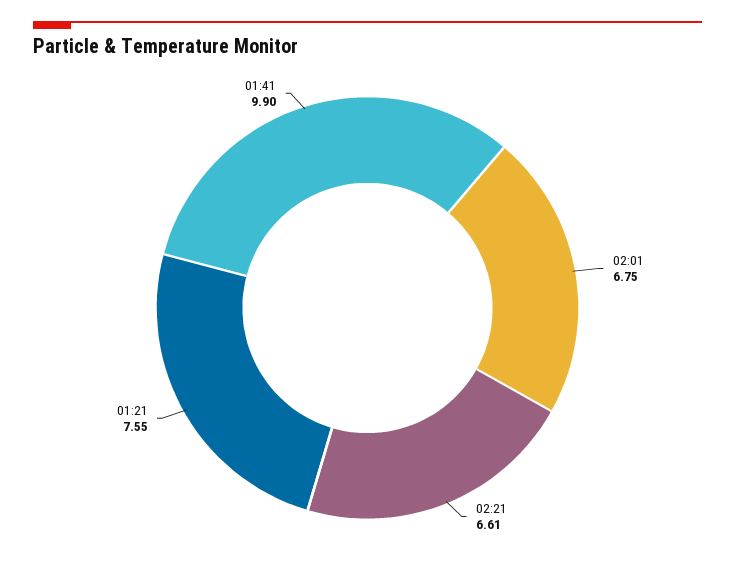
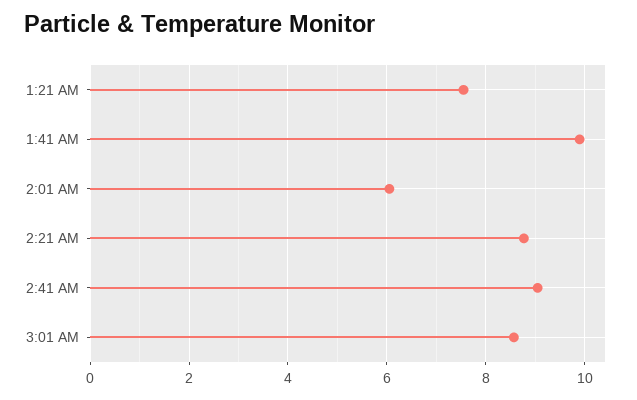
02:01: 6.75 -> 6
02:21: 6.61 -> 8.8
2:41 AM: none -> 9
3:01 AM: none -> 8.6

